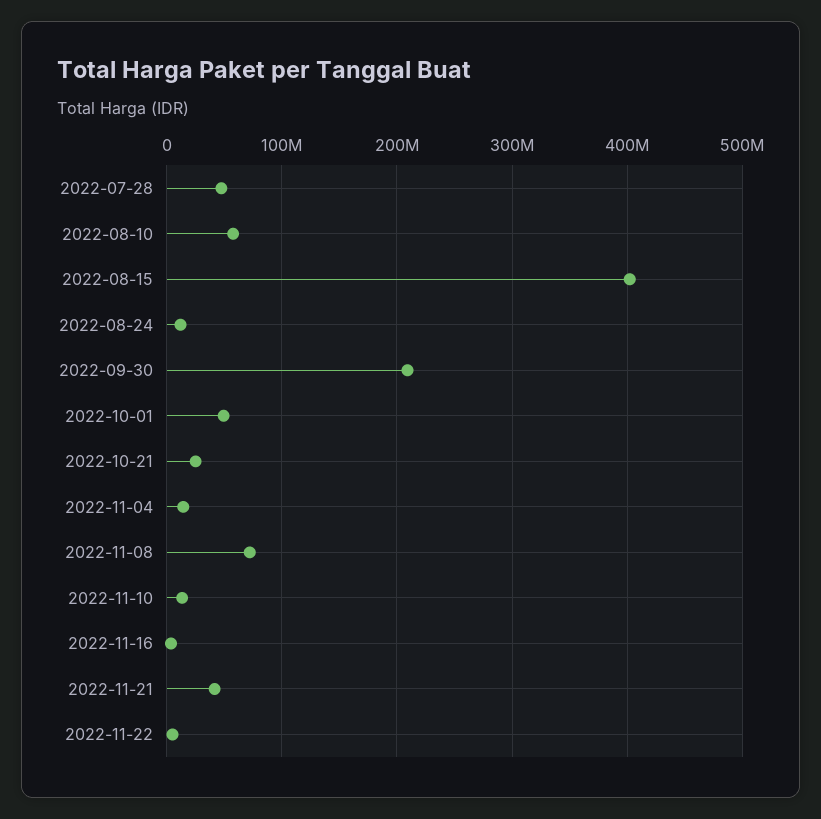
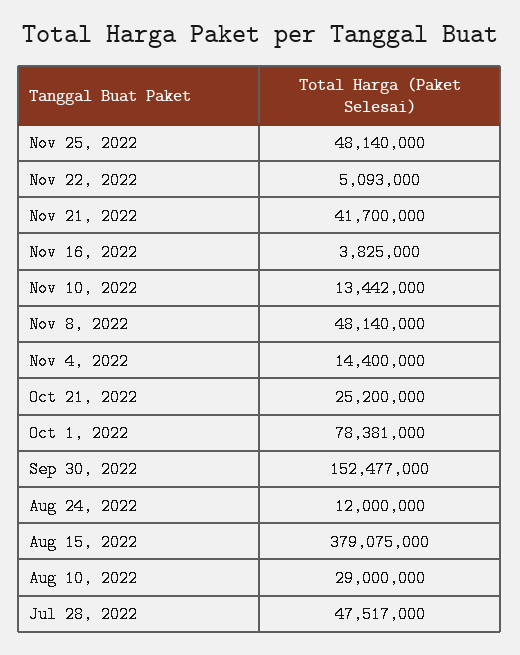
2022-08-10: 60000000 -> 29000000
2022-08-15: 400000000 -> 379075000
2022-09-30: 210000000 -> 152477000
2022-10-01: 50000000 -> 78381000
2022-11-08: 70000000 -> 48140000
Nov 25, 2022: none -> 48140000

